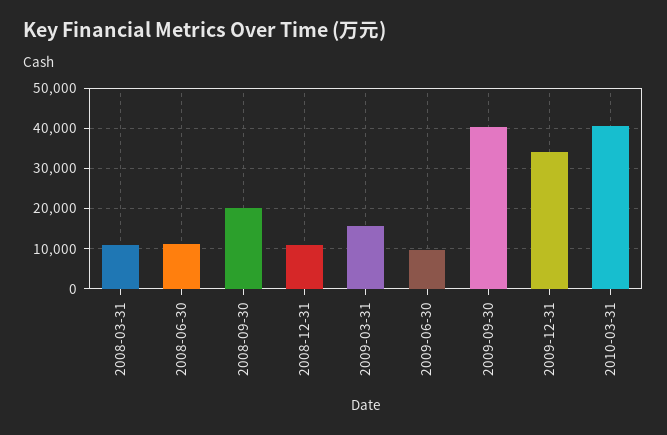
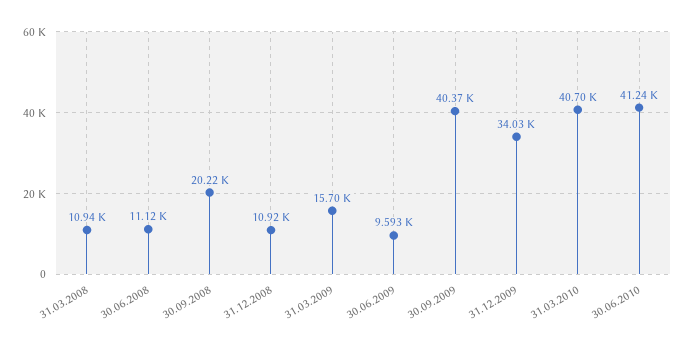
30.06.2010: none -> 41240

